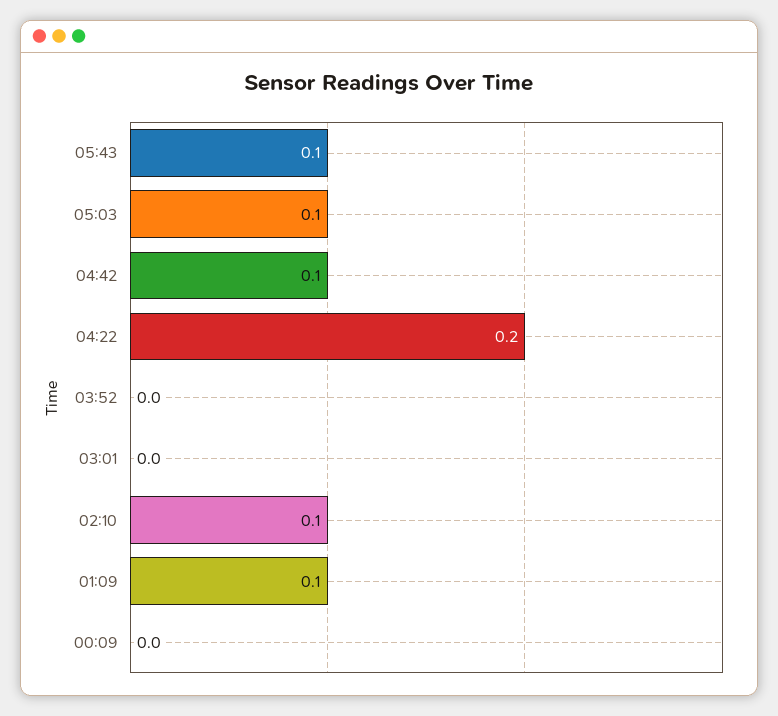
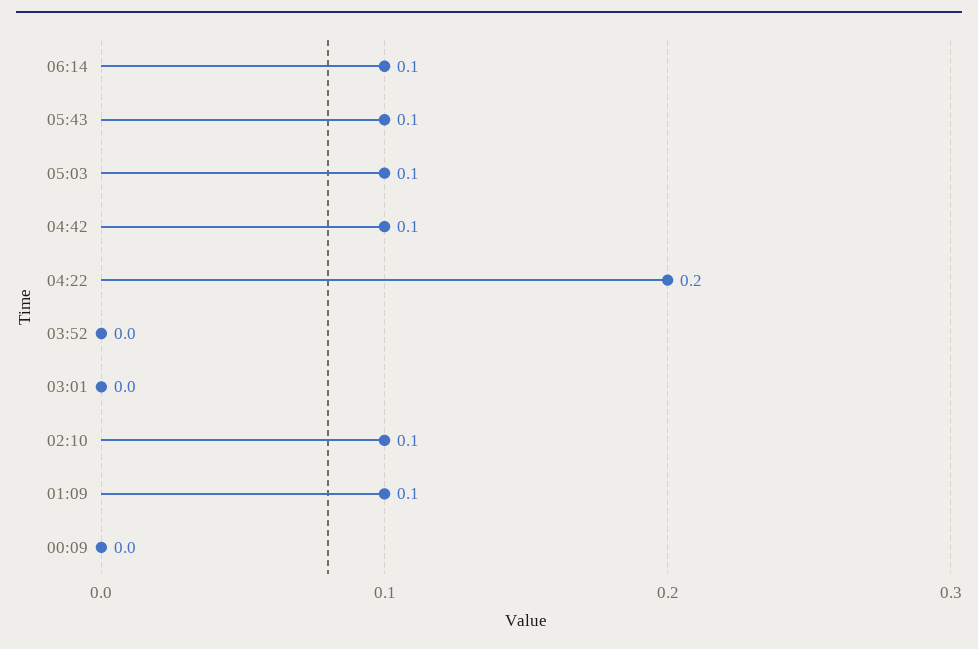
06:14: none -> 0.1

